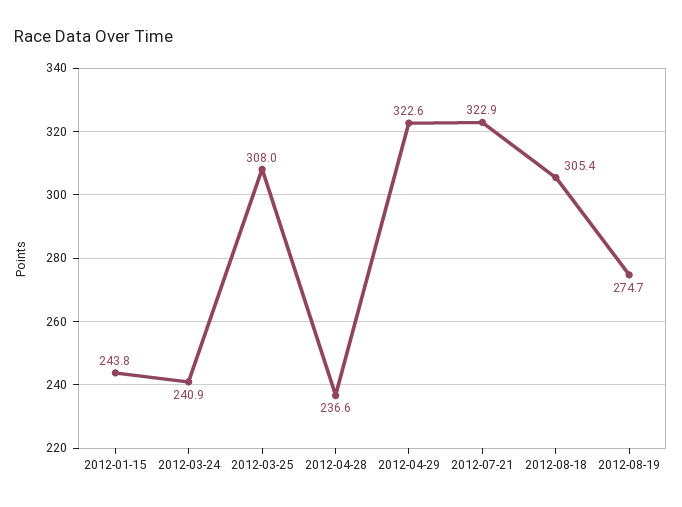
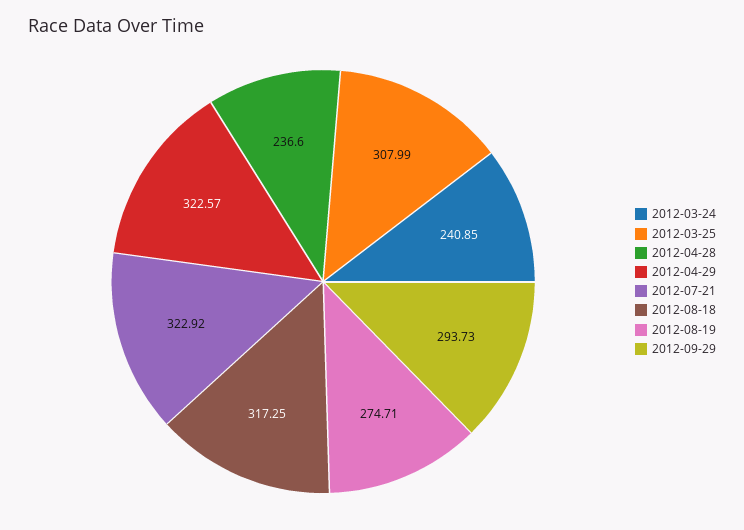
2012-01-15: 243.8 -> none
2012-08-18: 305.4 -> 317.25
2012-09-29: none -> 293.73

